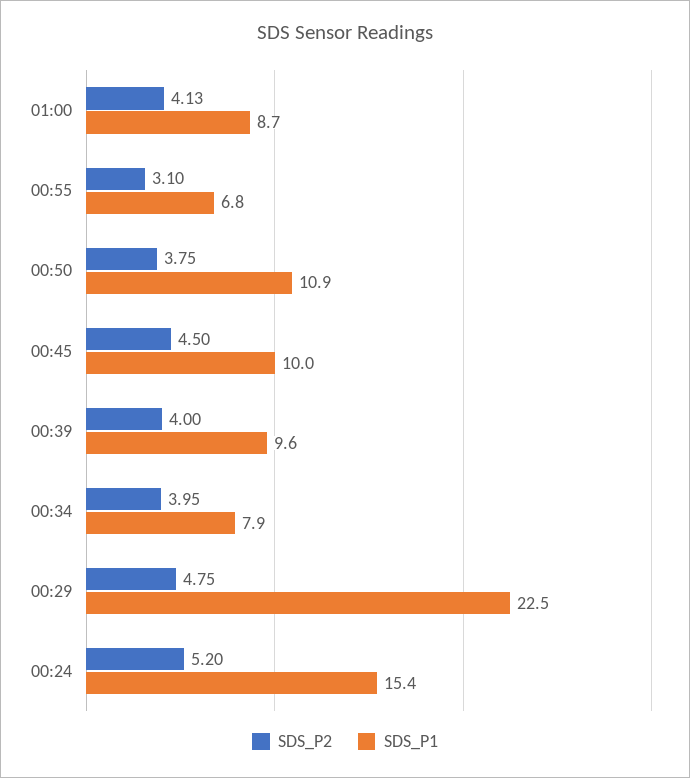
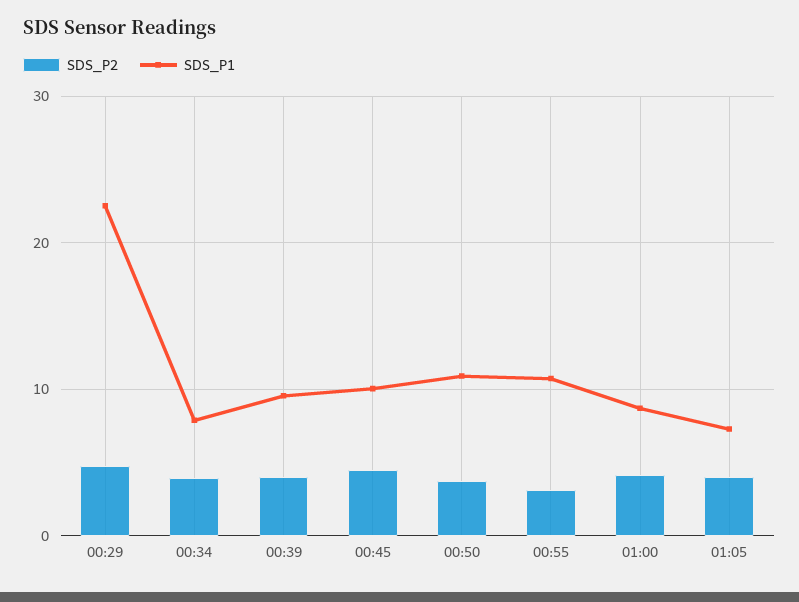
SDS_P1, 00:55: 6.8 -> 11
SDS_P2, 00:24: 5.2 -> none
SDS_P1, 00:24: 15.4 -> none
SDS_P2, 01:05: none -> 4
SDS_P1, 01:05: none -> 7

